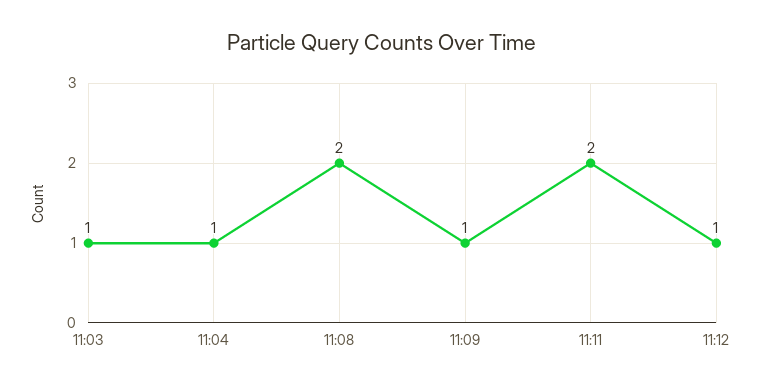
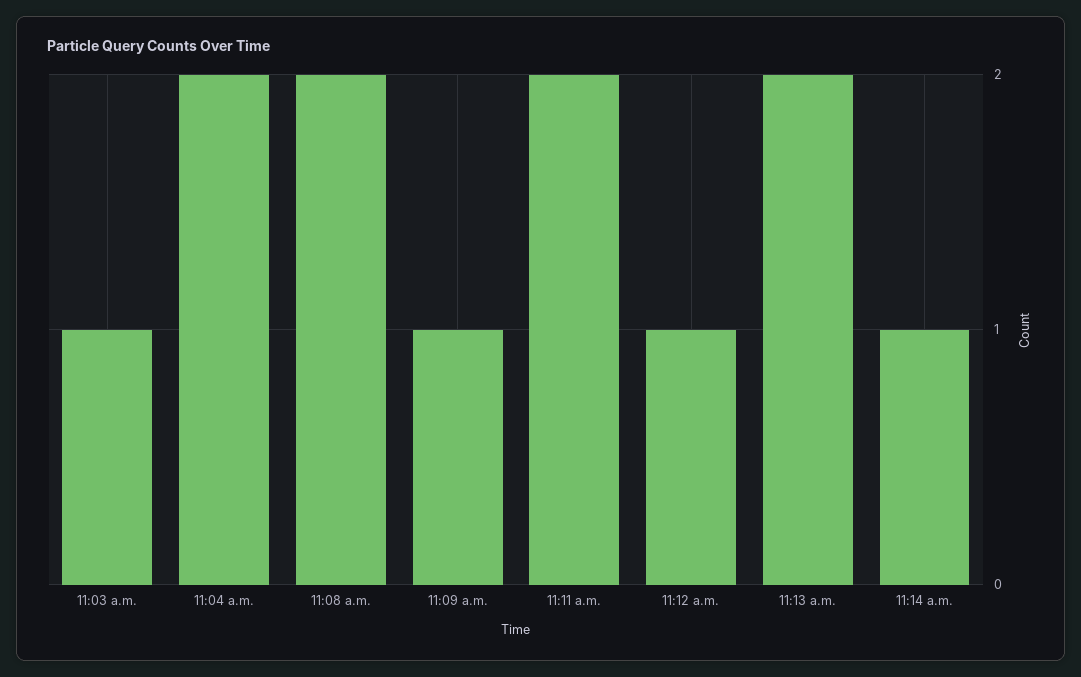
11:04: 1 -> 2
11:13 a.m.: none -> 2
11:14 a.m.: none -> 1

